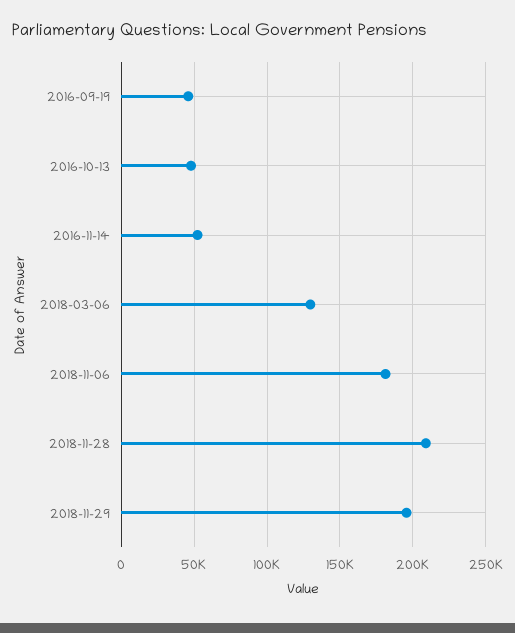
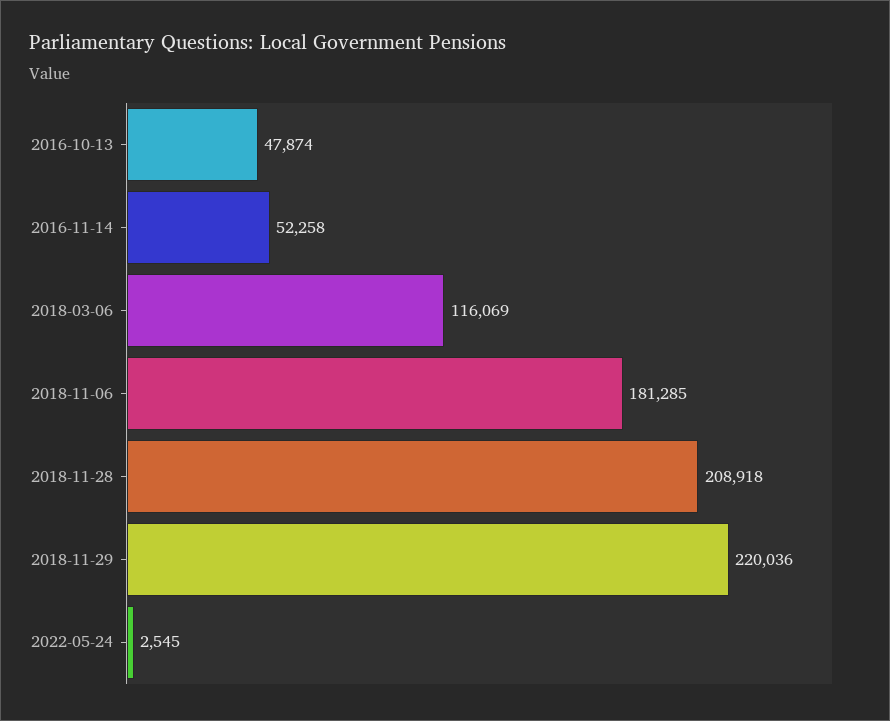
2016-09-19: 45000 -> none
2018-03-06: 130000 -> 116069
2018-11-29: 195000 -> 220036
2022-05-24: none -> 2545

